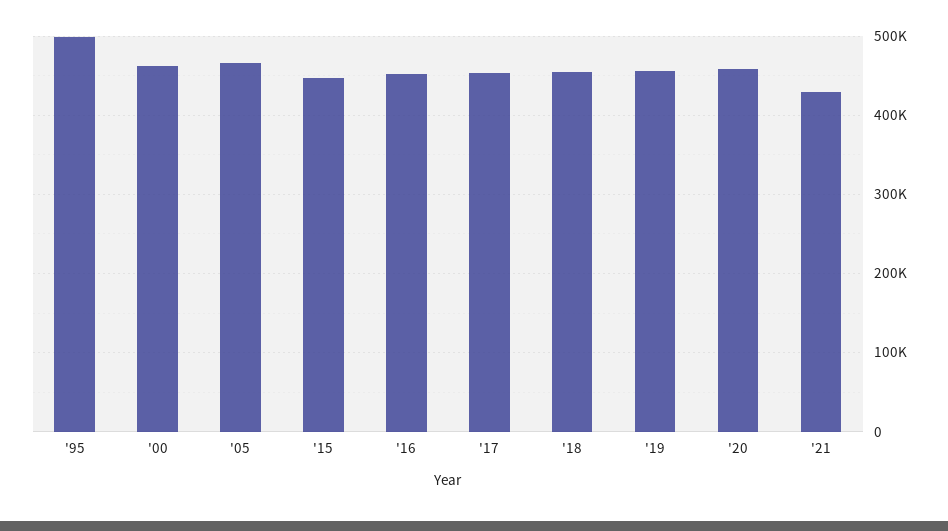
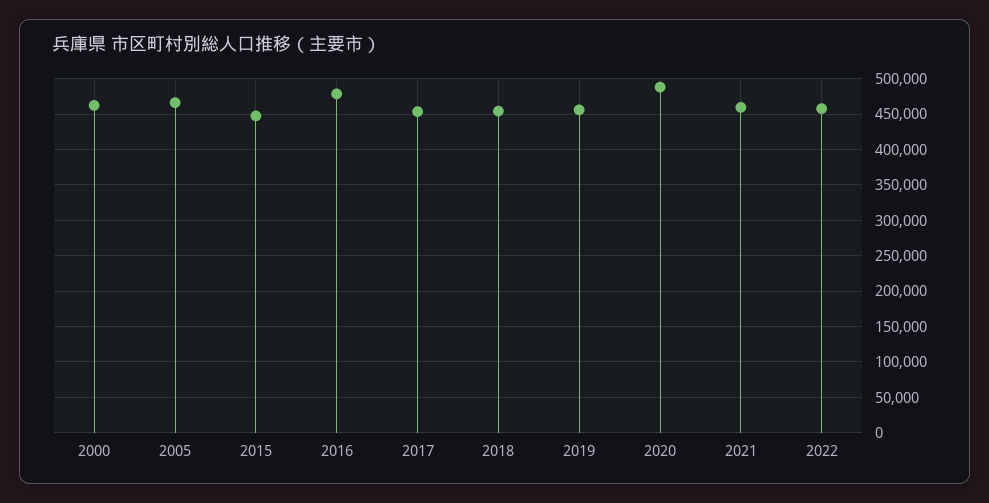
'95: 500000 -> none
'16: 450000 -> 480000
'20: 460000 -> 490000
'21: 430000 -> 460000
2022: none -> 460000

